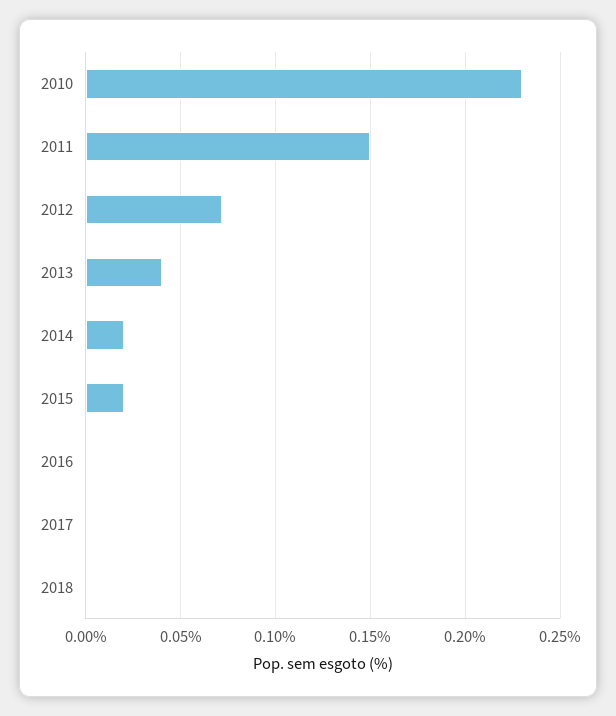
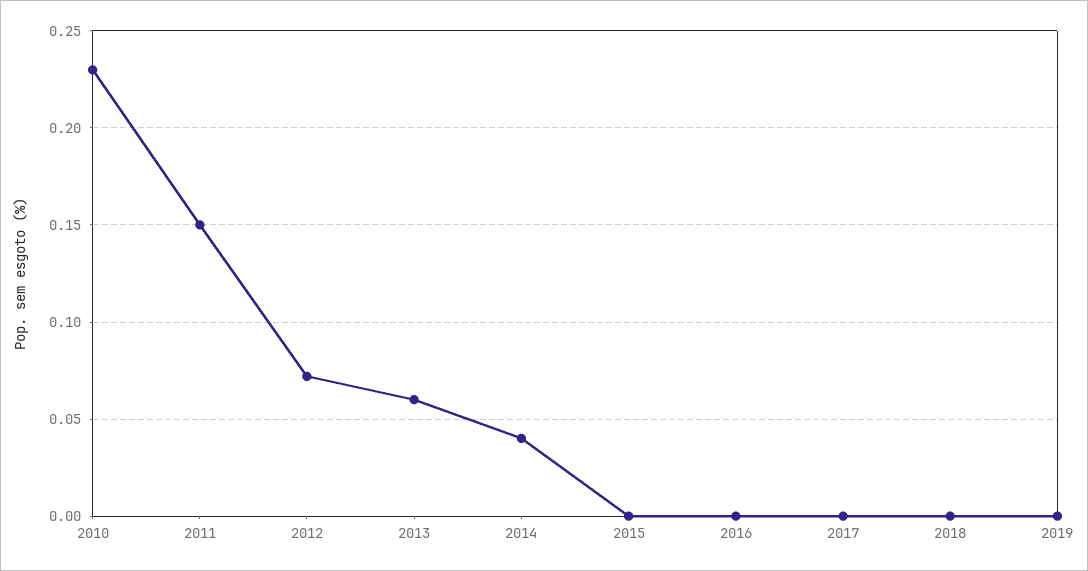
2013: 0.04 -> 0.06
2014: 0.02 -> 0.04
2015: 0.02 -> 0
2019: none -> 0

